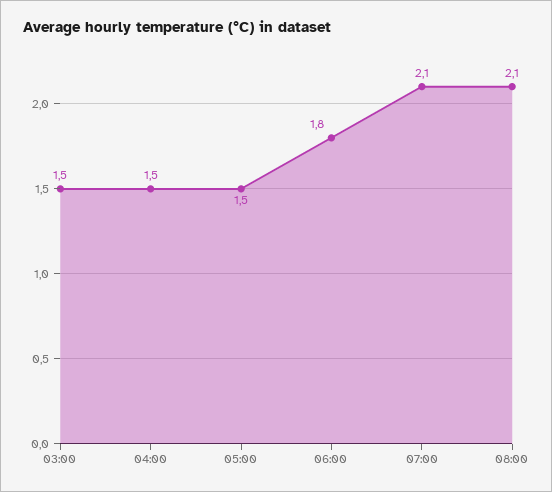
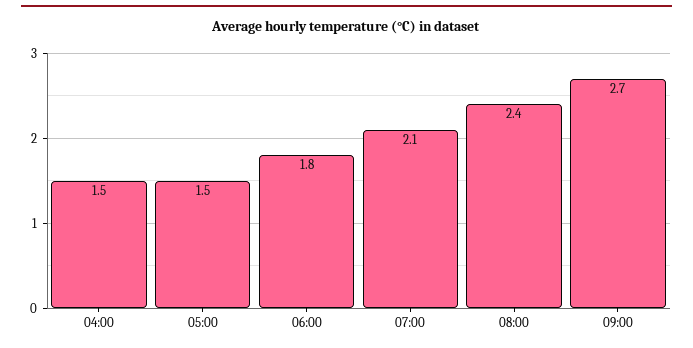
03:00: 1.5 -> none
08:00: 2.1 -> 2.4
09:00: none -> 2.7

